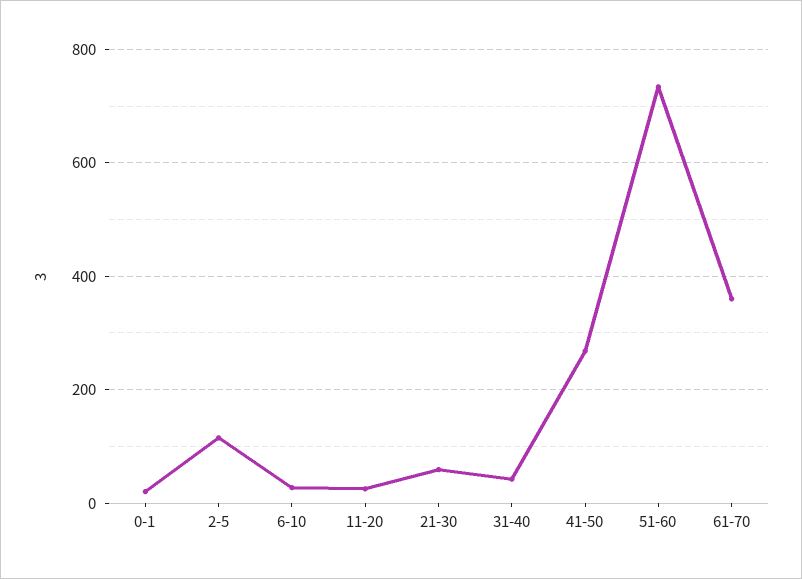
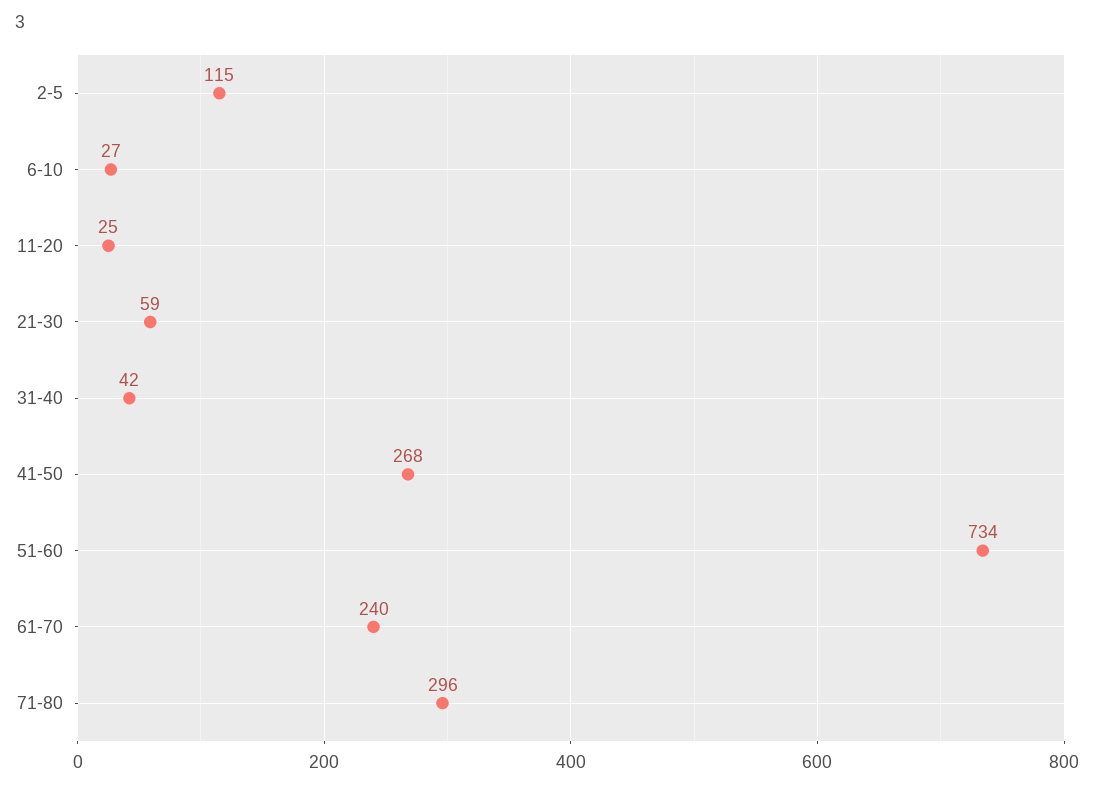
0-1: 20 -> none
61-70: 360 -> 240
71-80: none -> 296

